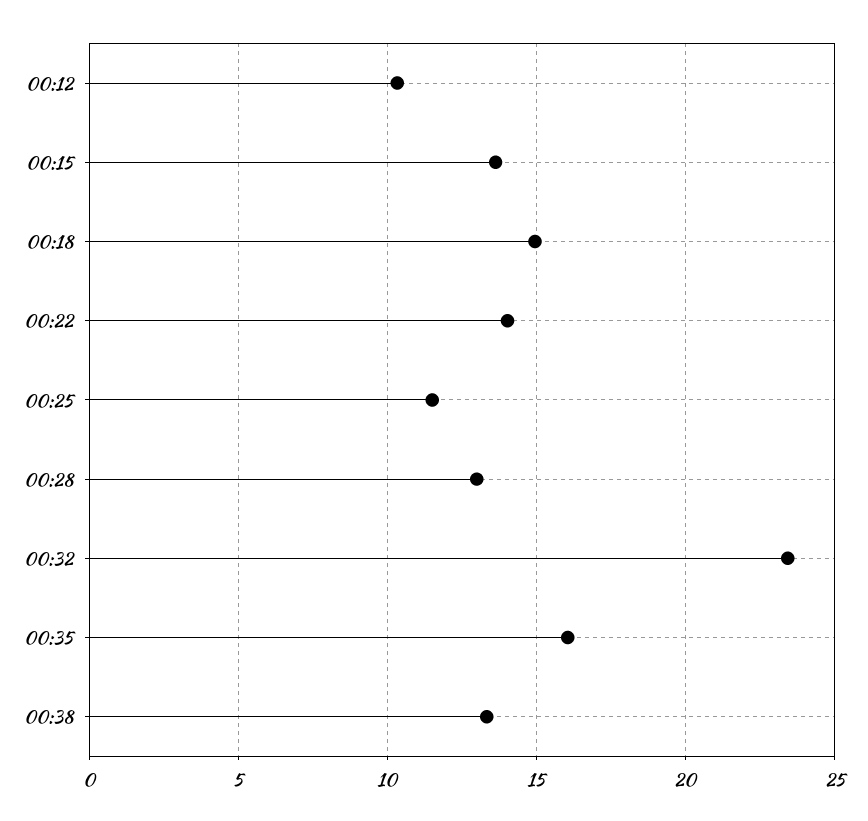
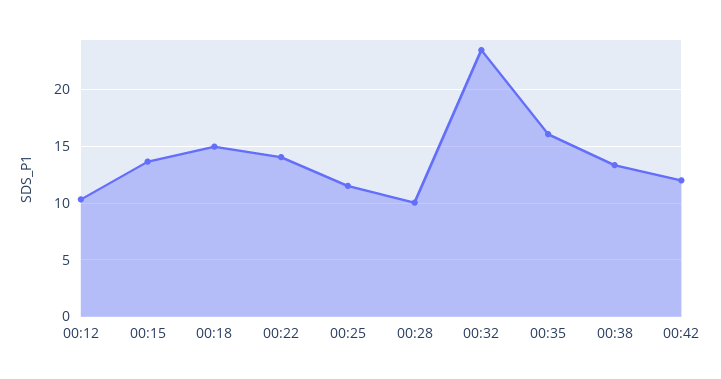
00:28: 13 -> 10
00:42: none -> 12

